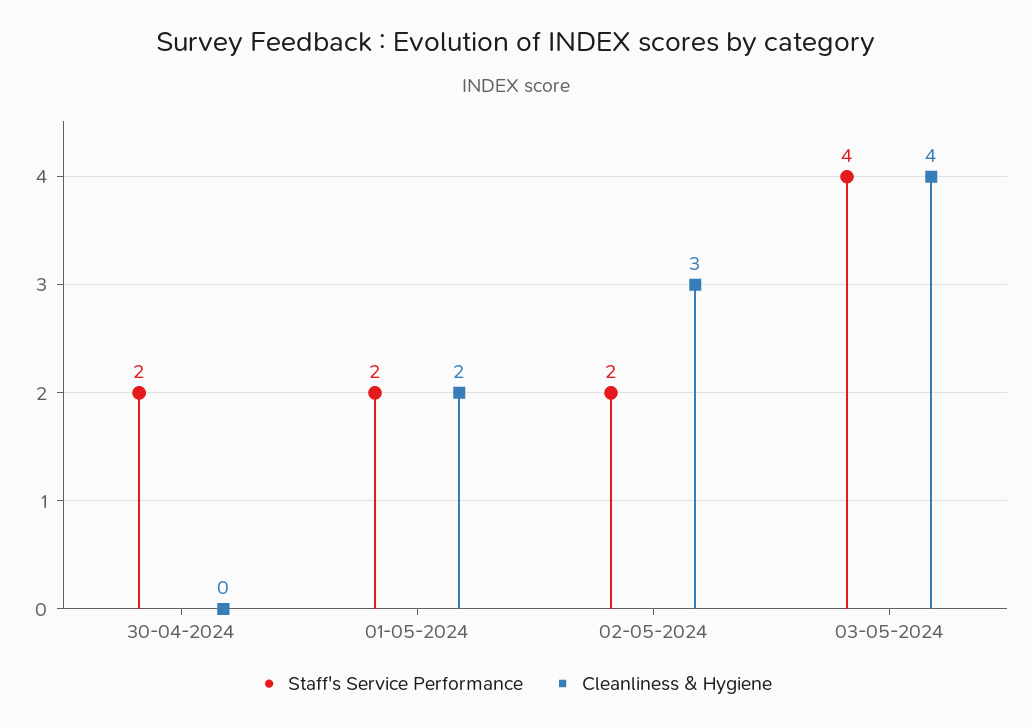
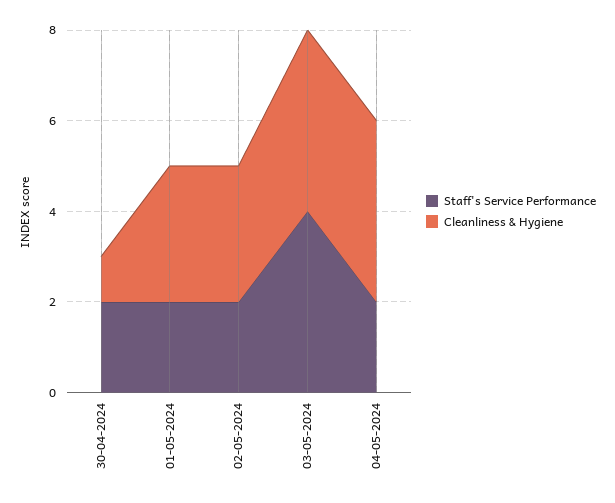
Cleanliness & Hygiene, 30-04-2024: 0 -> 1
Cleanliness & Hygiene, 01-05-2024: 2 -> 3
Staff's Service Performance, 04-05-2024: none -> 2
Cleanliness & Hygiene, 04-05-2024: none -> 4

